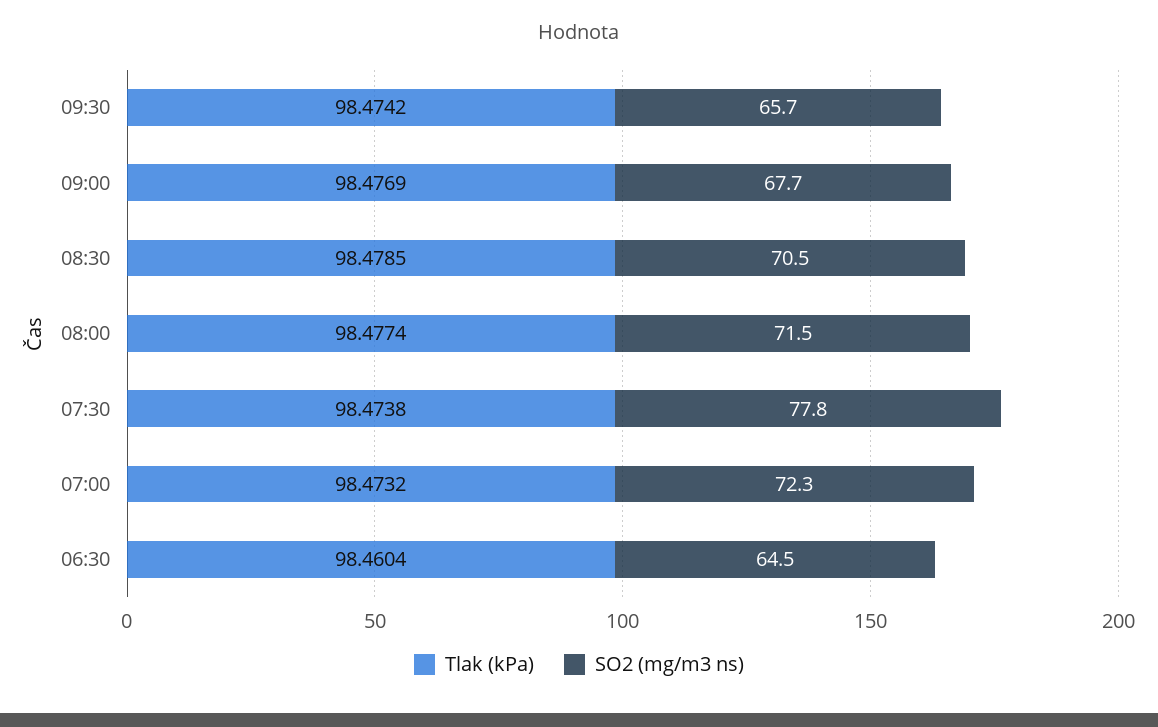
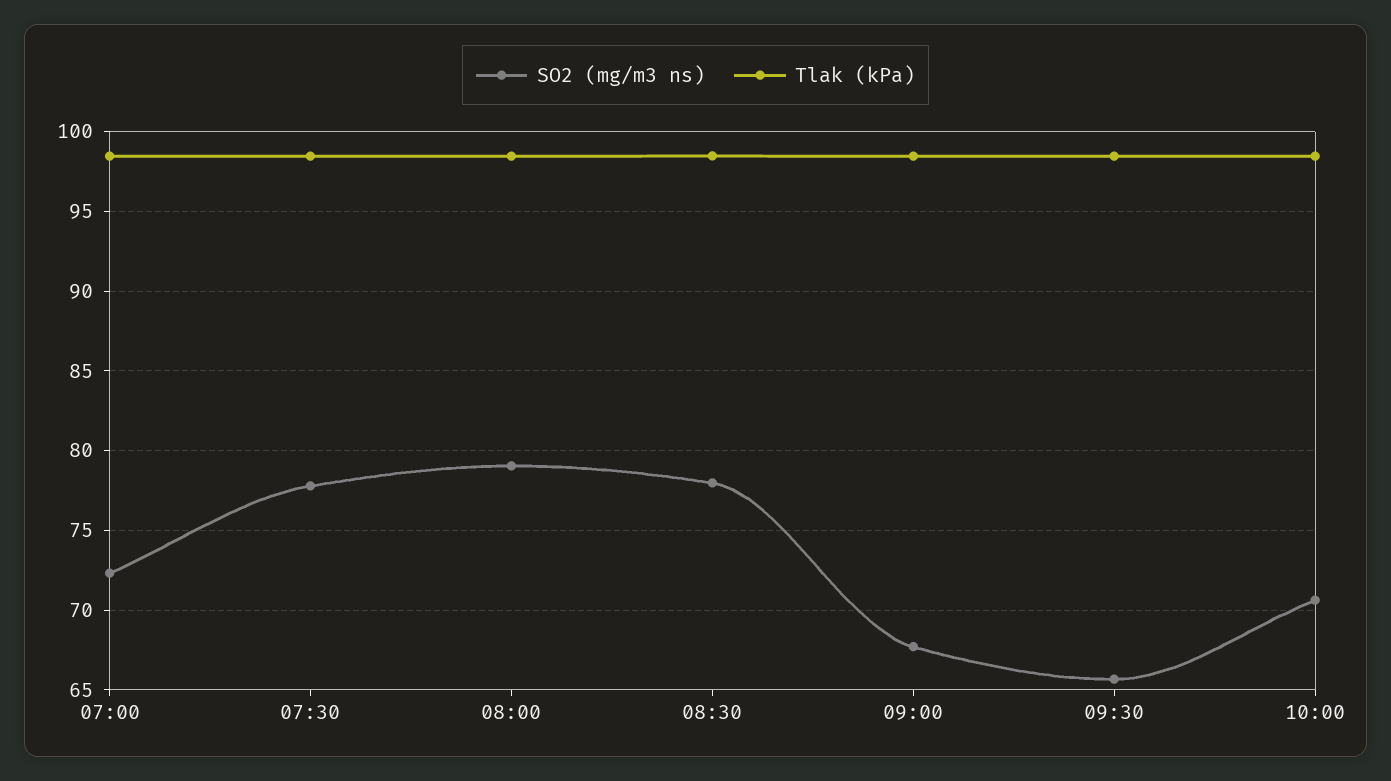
SO2 (mg/m3 ns), 08:30: 70.5 -> 78
SO2 (mg/m3 ns), 08:00: 71.5 -> 79
Tlak (kPa), 06:30: 98.4604 -> none
SO2 (mg/m3 ns), 06:30: 64.5 -> none
SO2 (mg/m3 ns), 10:00: none -> 70.5
Tlak (kPa), 10:00: none -> 98.5

